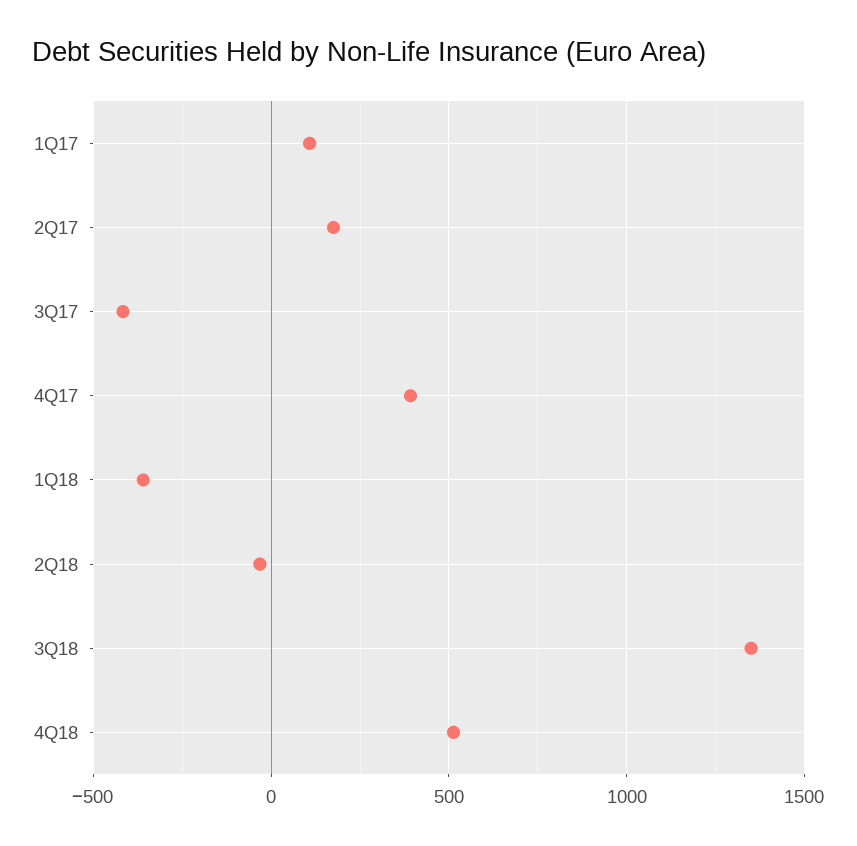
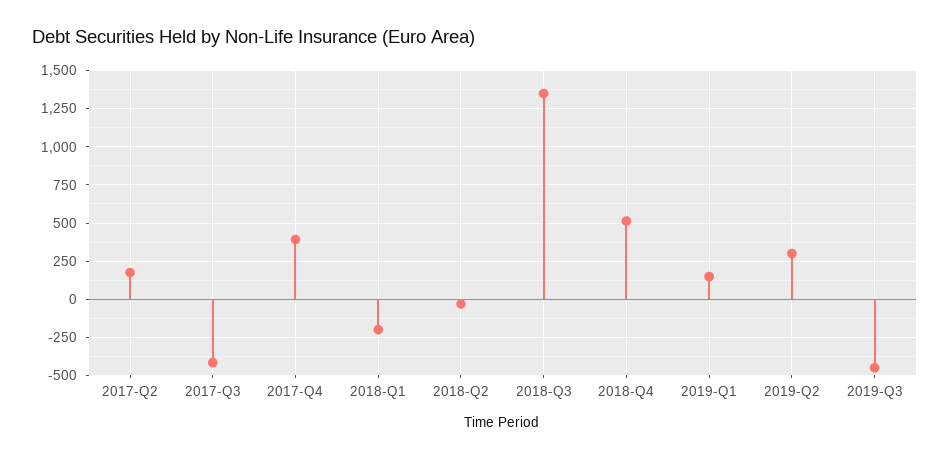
1Q17: 100 -> none
1Q18: -350 -> -200
2019-Q1: none -> 150
2019-Q2: none -> 300
2019-Q3: none -> -450

